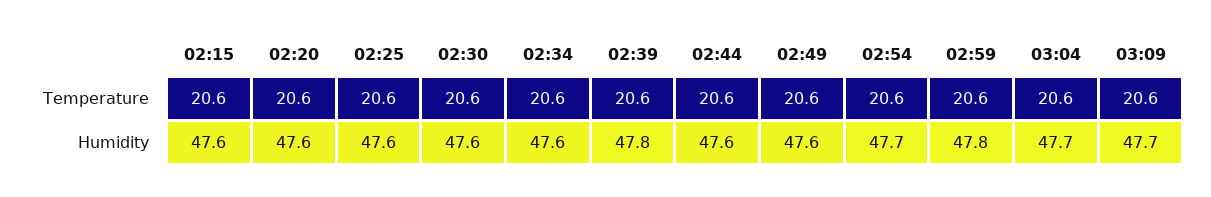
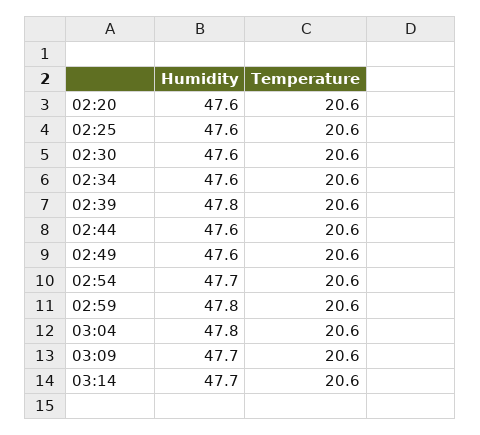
02:15, Temperature: 20.6 -> none
02:15, Humidity: 47.6 -> none
03:04, Humidity: 47.7 -> 47.8
03:14, Humidity: none -> 47.7
03:14, Temperature: none -> 20.6

